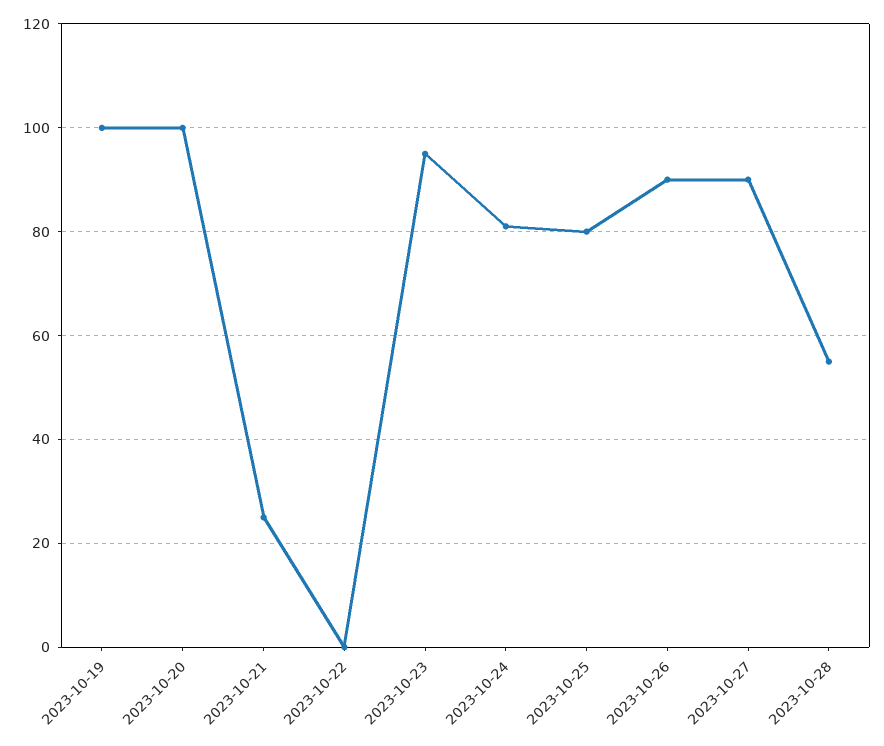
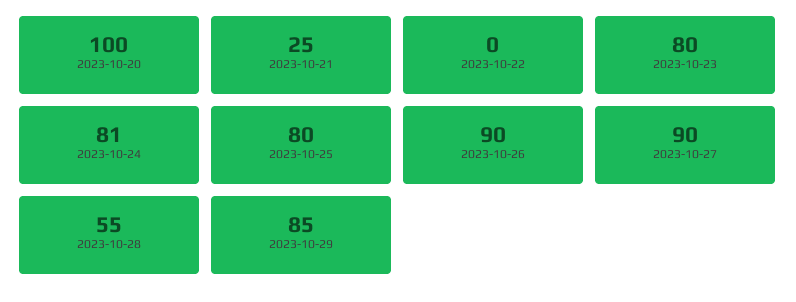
2023-10-19: 100 -> none
2023-10-23: 95 -> 80
2023-10-29: none -> 85

